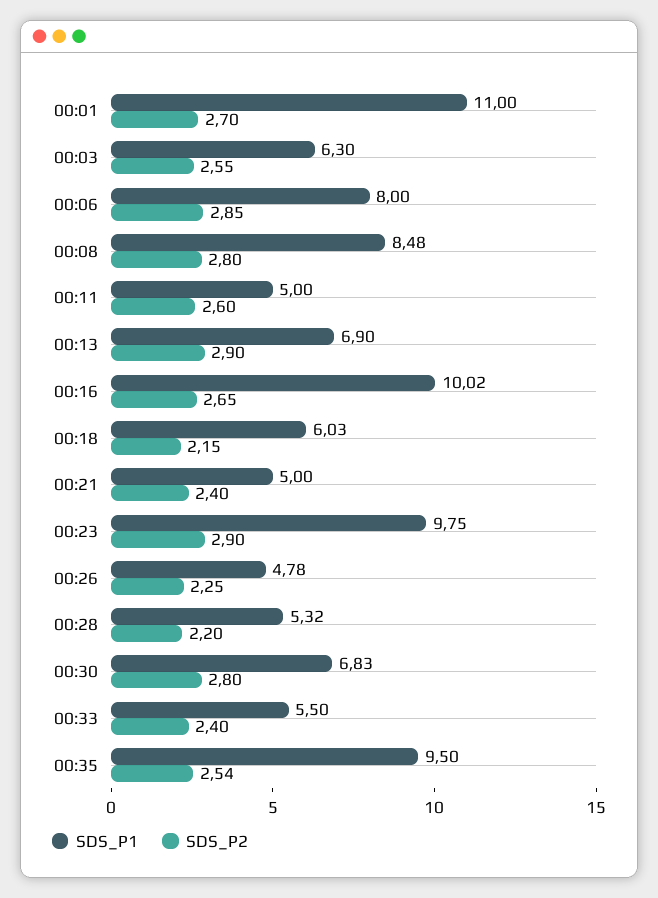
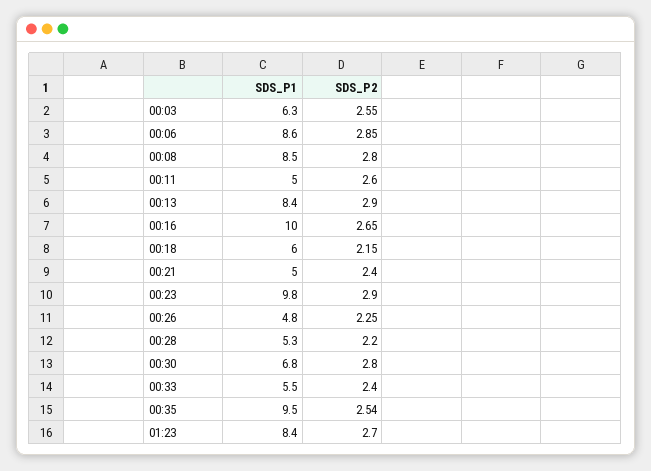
SDS_P1, 00:01: 11 -> none
SDS_P2, 00:01: 2.7 -> none
SDS_P1, 00:06: 8 -> 8.6
SDS_P1, 00:13: 6.9 -> 8.4
SDS_P1, 01:23: none -> 8.4
SDS_P2, 01:23: none -> 2.7

